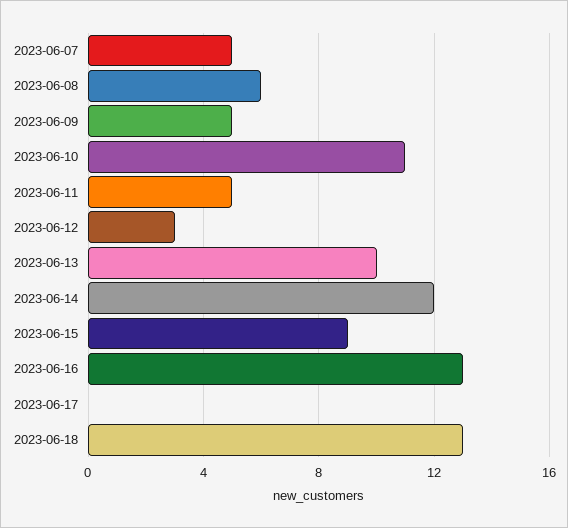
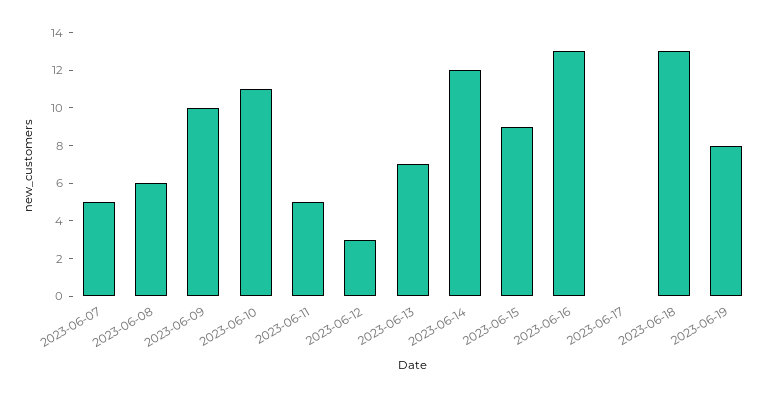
2023-06-09: 5 -> 10
2023-06-13: 10 -> 7
2023-06-19: none -> 8

